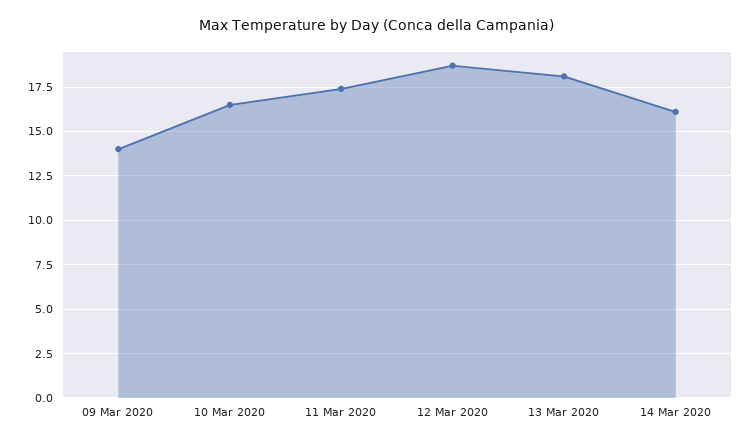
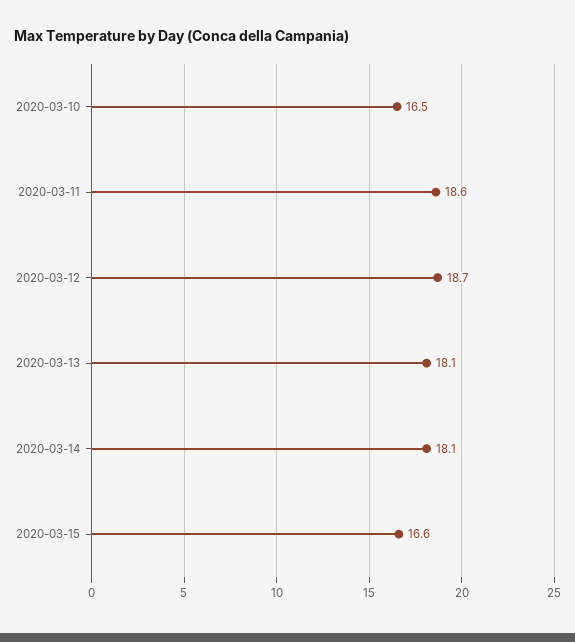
09 Mar 2020: 14 -> none
11 Mar 2020: 17.5 -> 18.6
14 Mar 2020: 16 -> 18.1
2020-03-15: none -> 16.6

